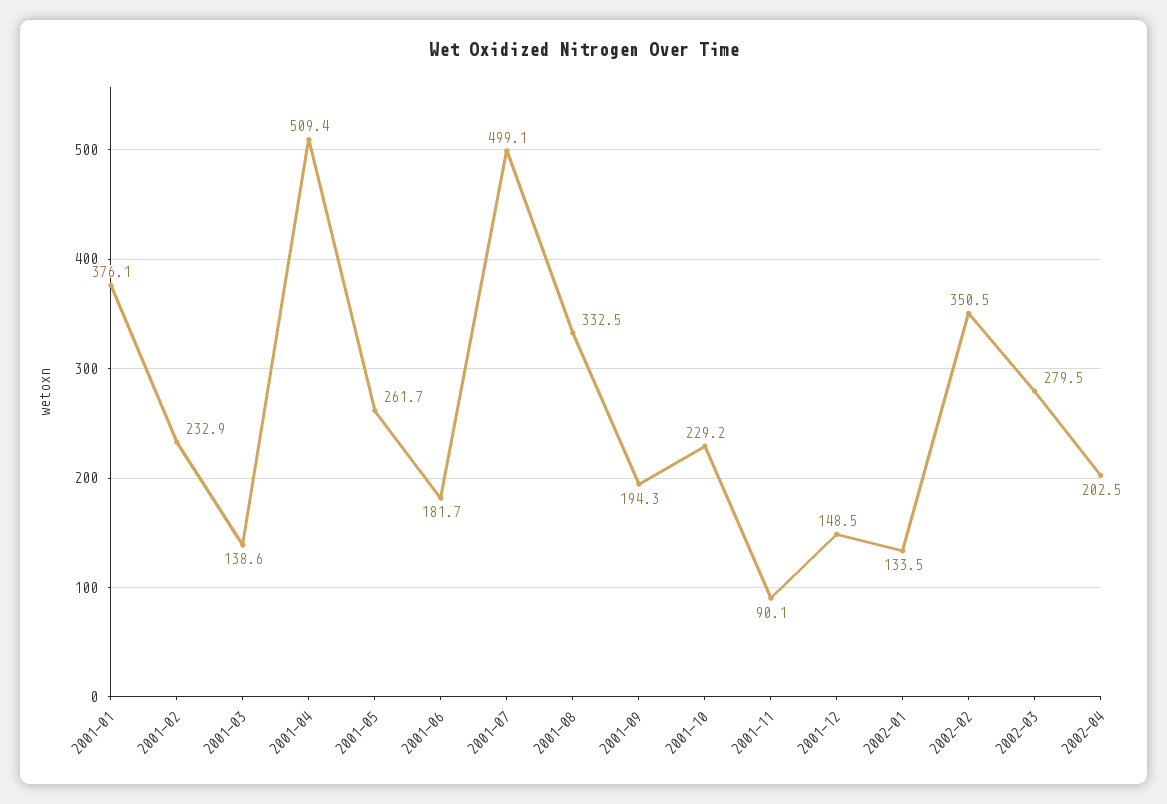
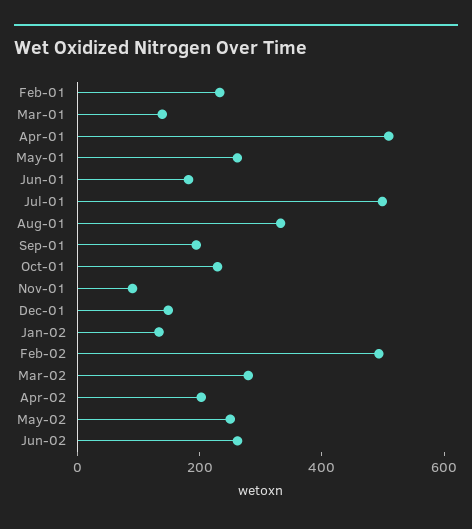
2001-01: 376.1 -> none
2002-02: 350.5 -> 500
May-02: none -> 250
Jun-02: none -> 250

